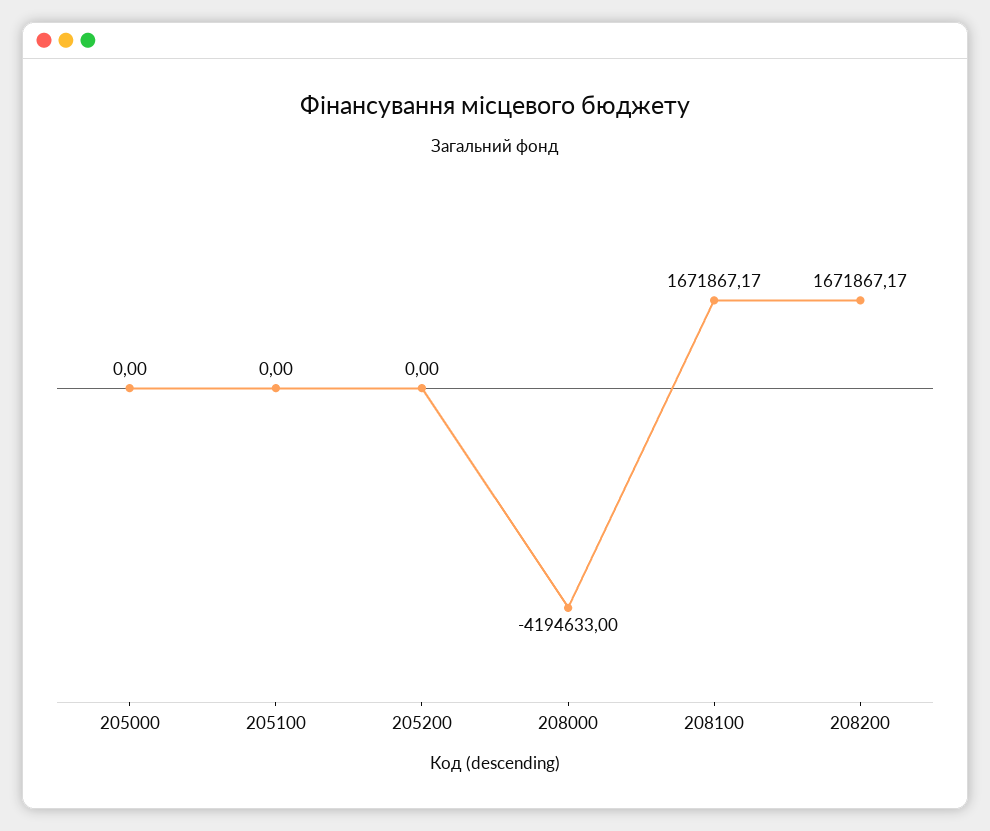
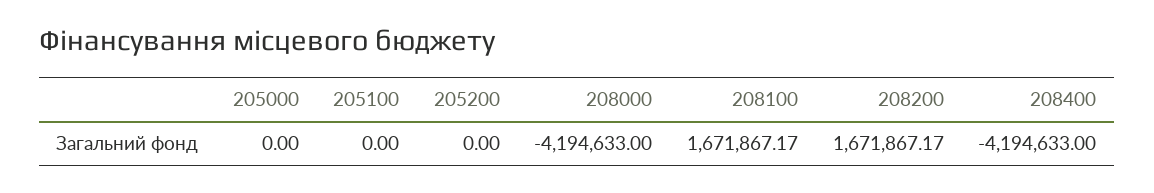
208400: none -> -4194633

